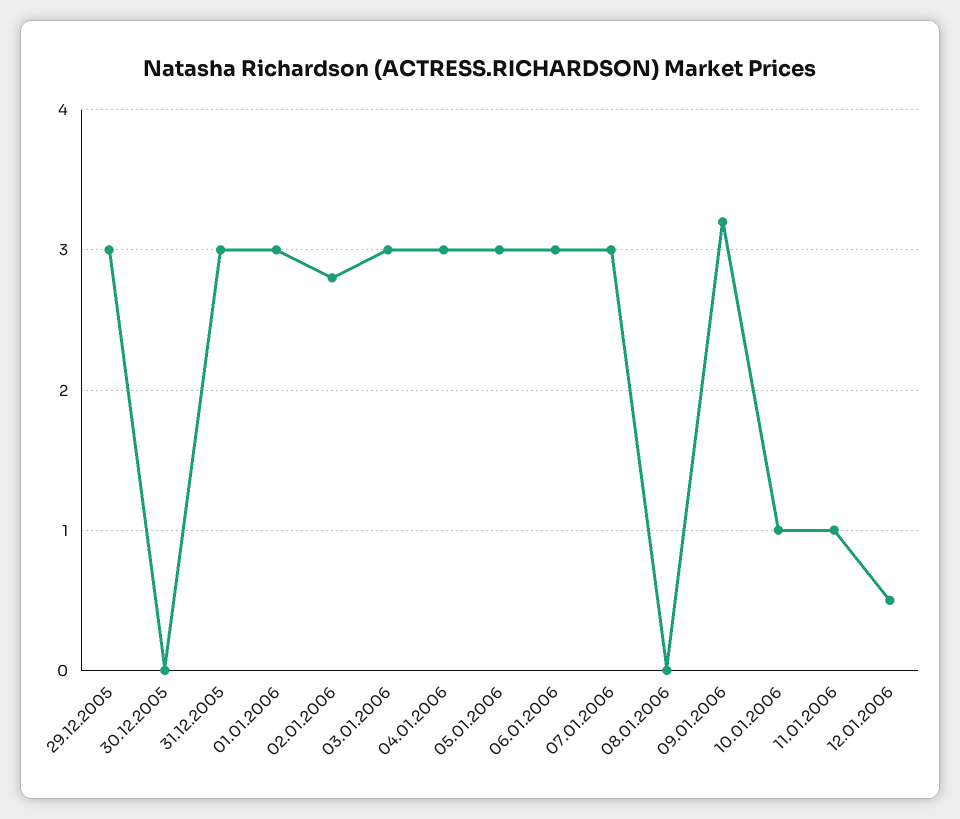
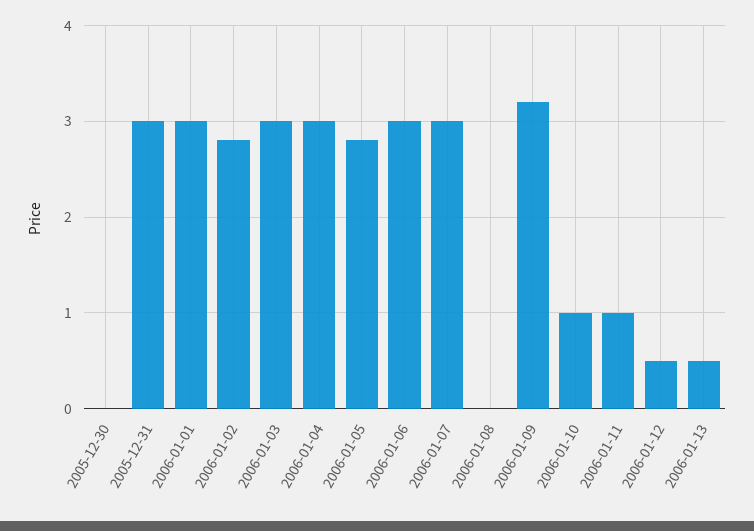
29.12.2005: 3 -> none
05.01.2006: 3 -> 2.8
2006-01-13: none -> 0.5

